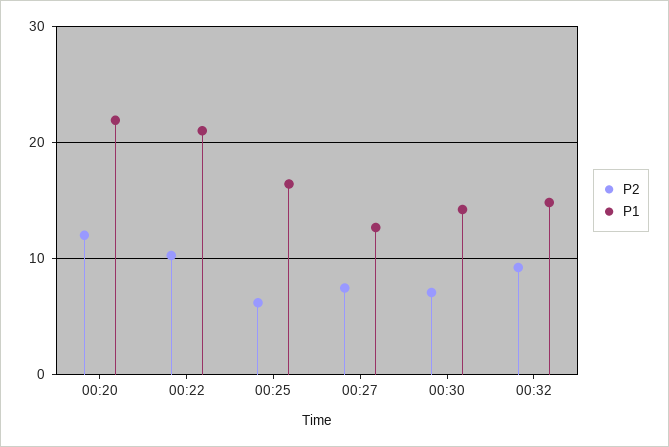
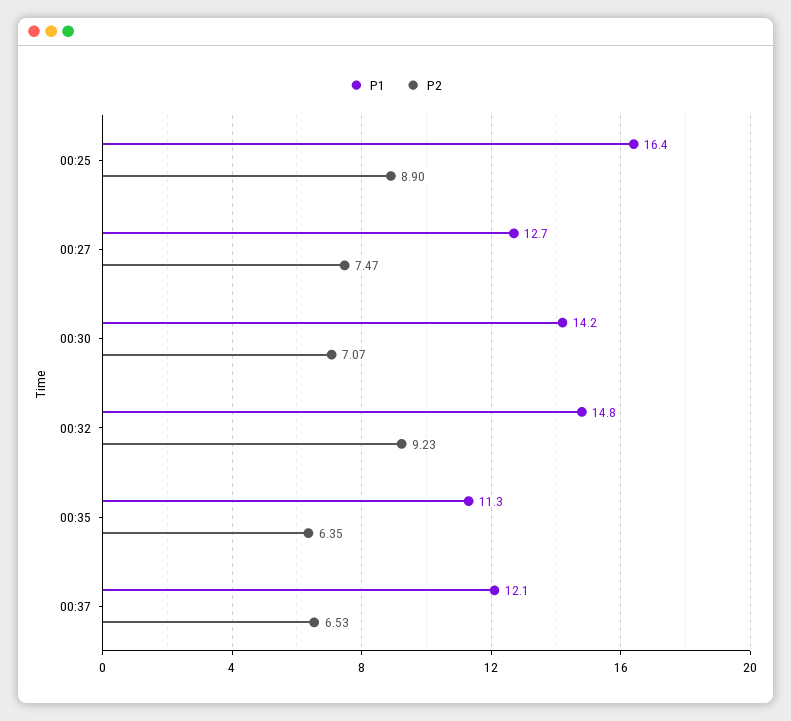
P2, 00:20: 12 -> none
P1, 00:20: 22 -> none
P2, 00:22: 10 -> none
P1, 00:22: 21 -> none
P2, 00:25: 6 -> 8.9
P1, 00:35: none -> 11.3
P2, 00:35: none -> 6.35
P1, 00:37: none -> 12.1
P2, 00:37: none -> 6.53

